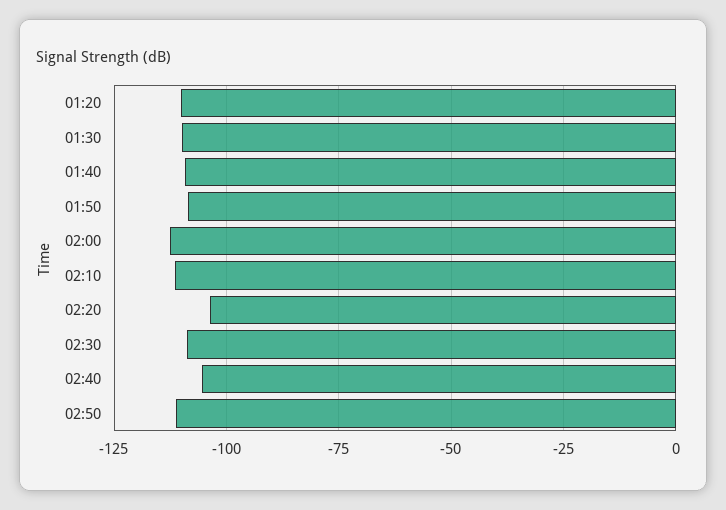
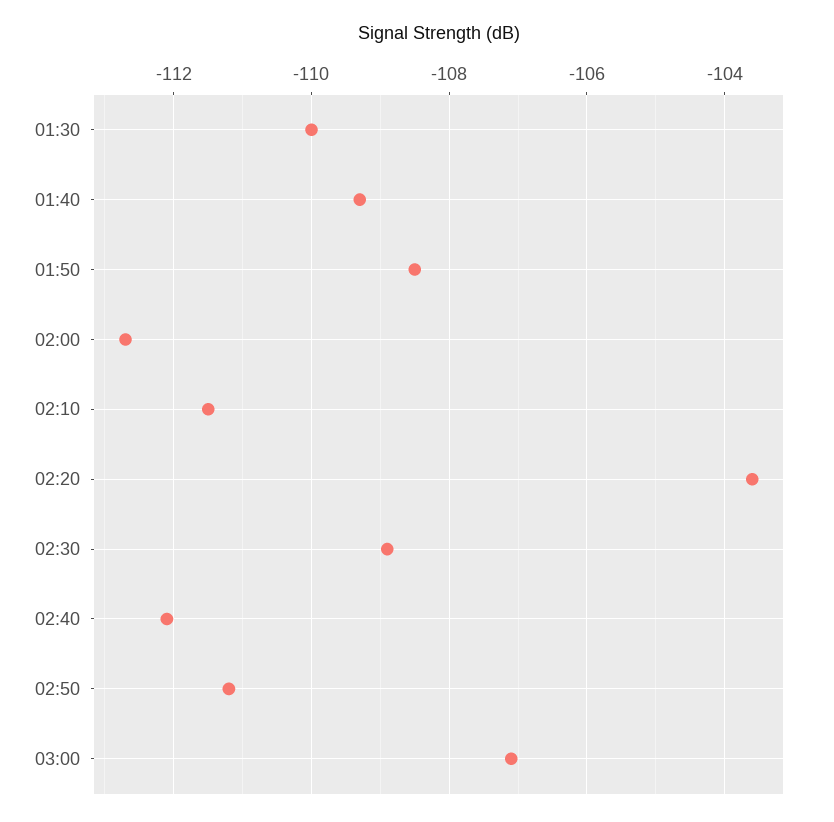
01:20: -110 -> none
02:40: -105 -> -112
03:00: none -> -107

